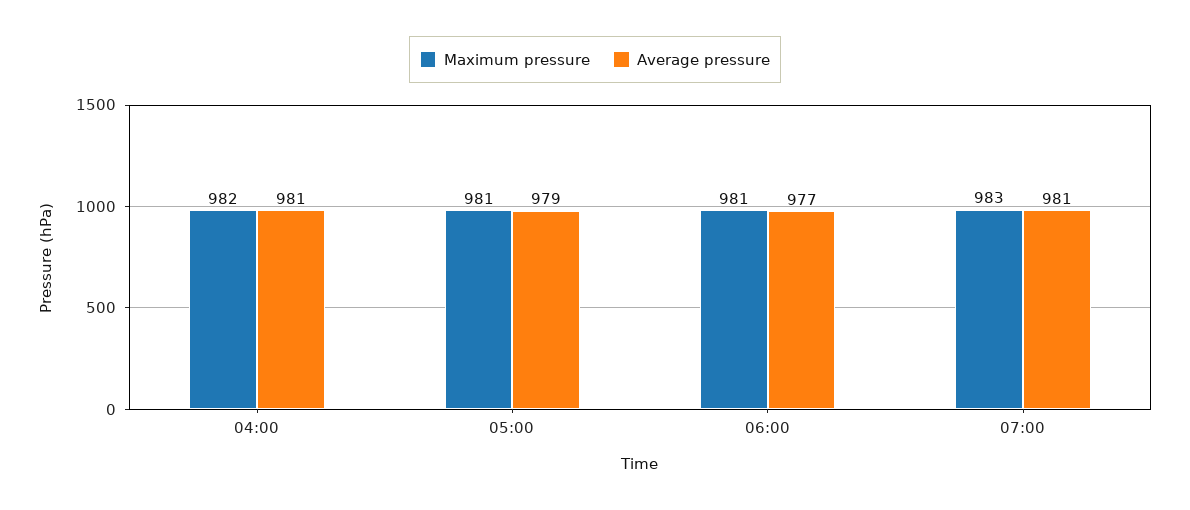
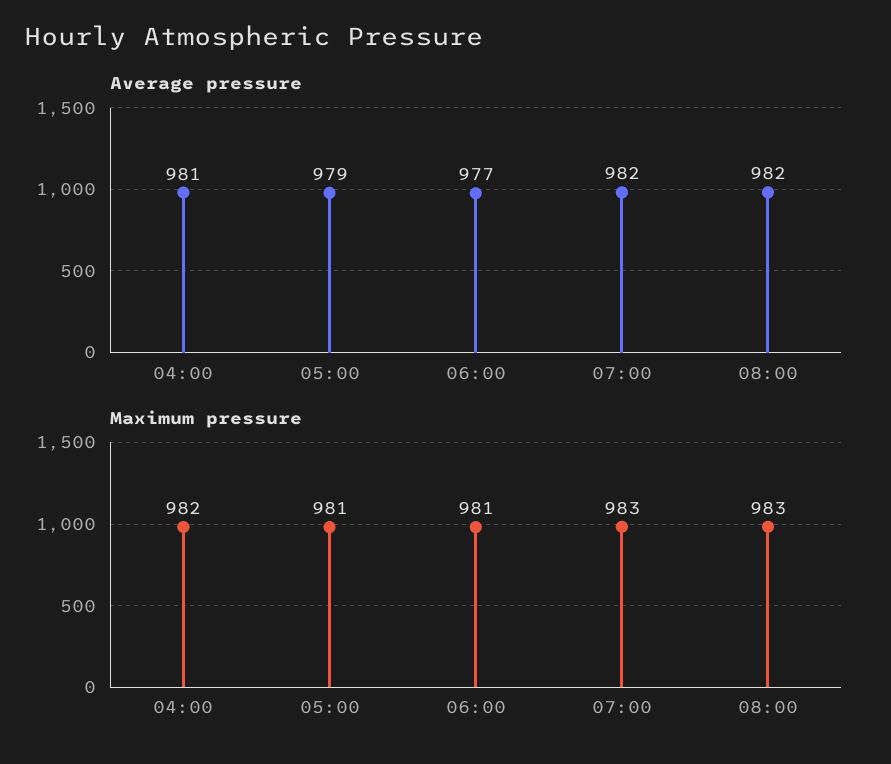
Average pressure, 07:00: 981 -> 982
Average pressure, 08:00: none -> 982
Maximum pressure, 08:00: none -> 983

